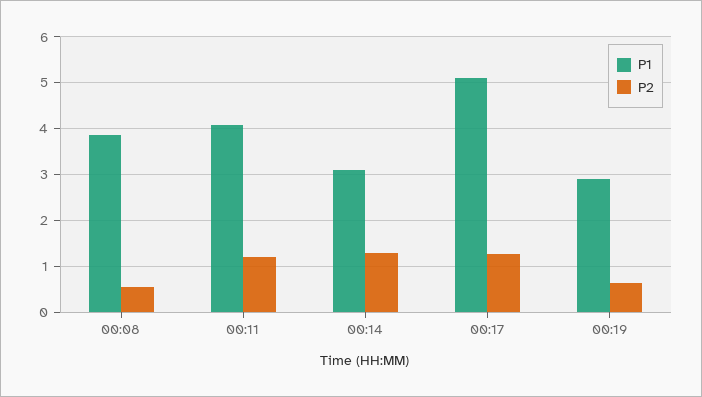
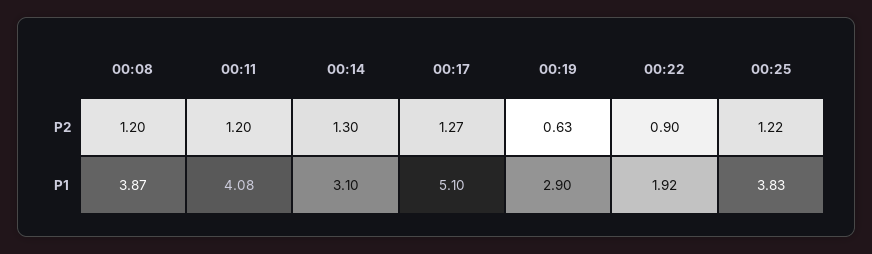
P2, 00:08: 0.6 -> 1.2
P2, 00:22: none -> 0.9
P2, 00:25: none -> 1.22
P1, 00:22: none -> 1.92
P1, 00:25: none -> 3.83

